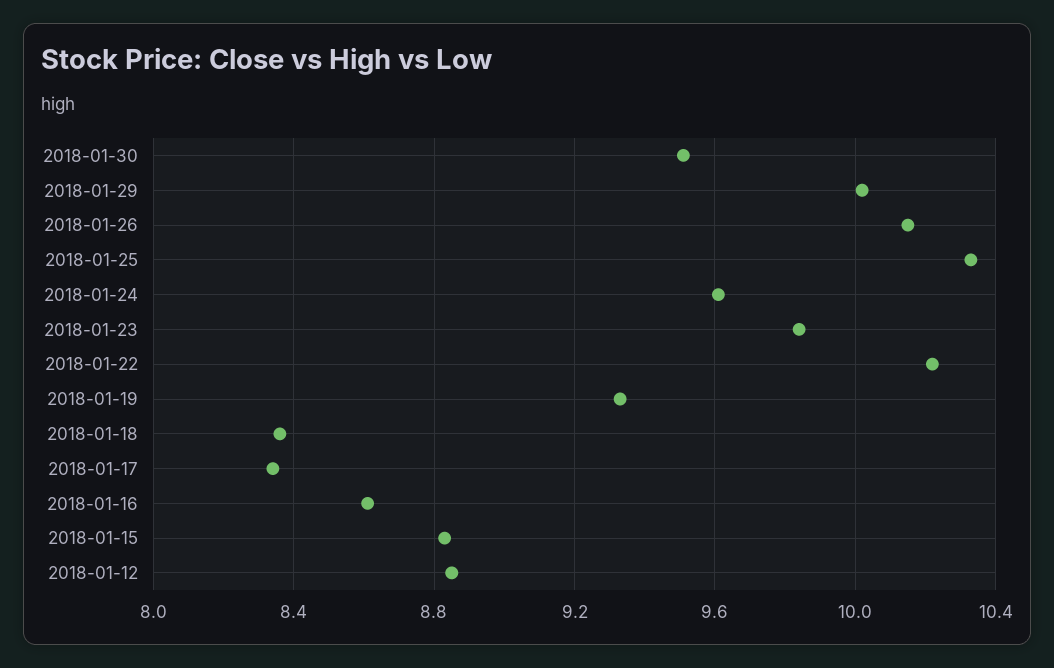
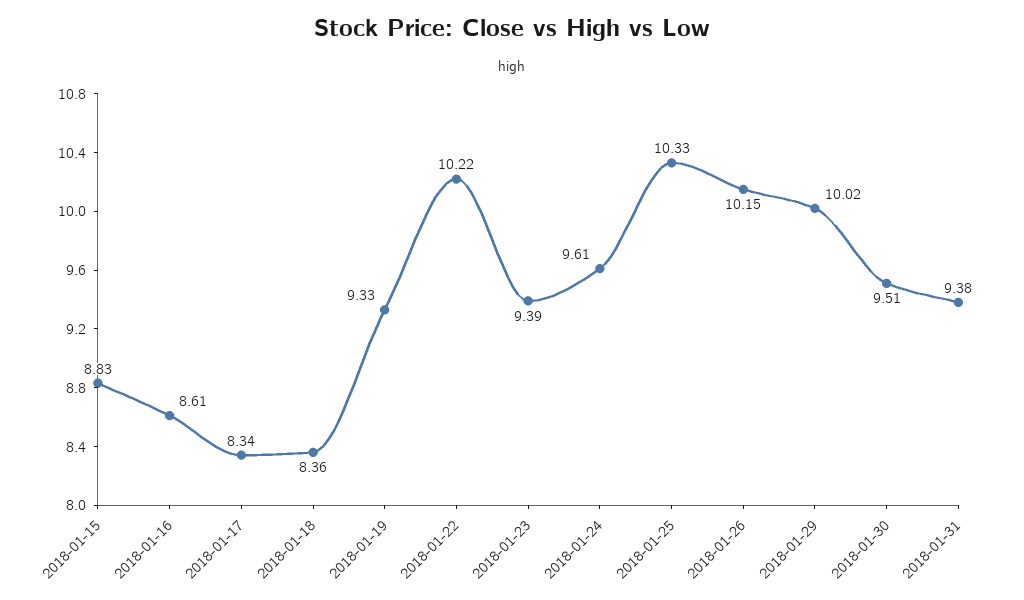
2018-01-23: 9.85 -> 9.39
2018-01-12: 8.85 -> none
2018-01-31: none -> 9.38

